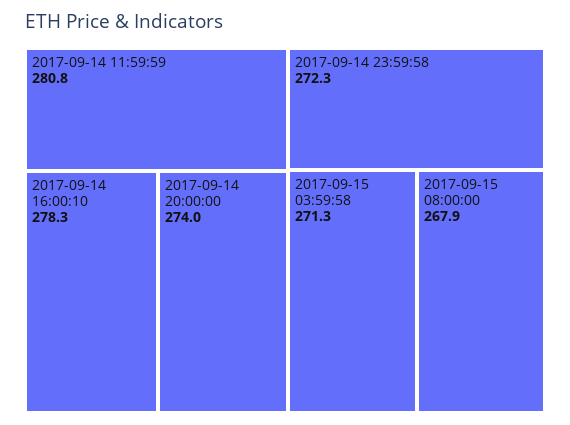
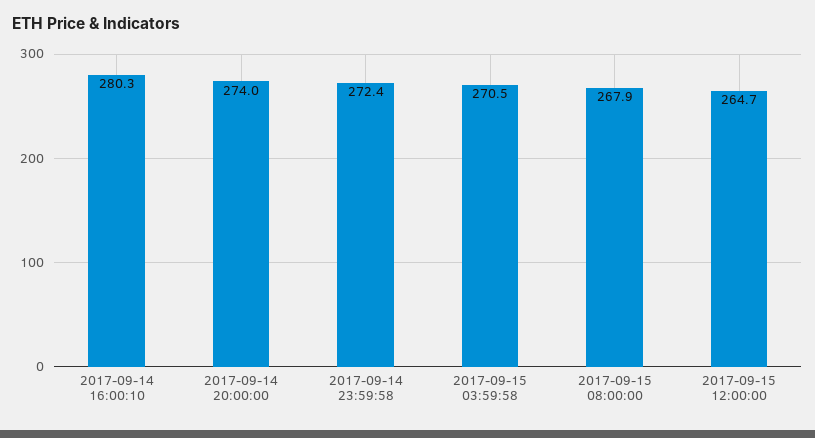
2017-09-14 11:59:59: 280.8 -> none
2017-09-14 16:00:10: 278.3 -> 280.3
2017-09-14 23:59:58: 272.3 -> 272.4
2017-09-15 03:59:58: 271.3 -> 270.5
2017-09-15 12:00:00: none -> 264.7

